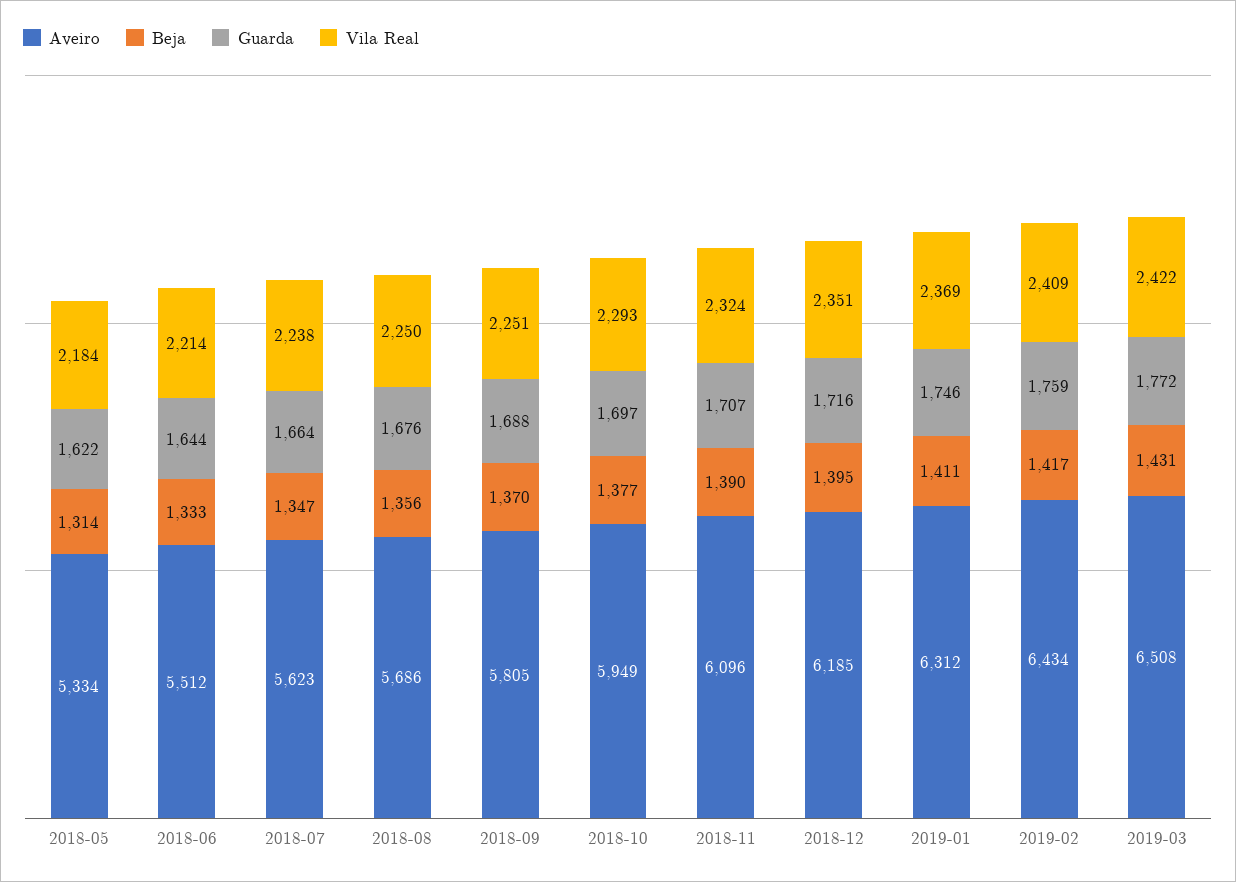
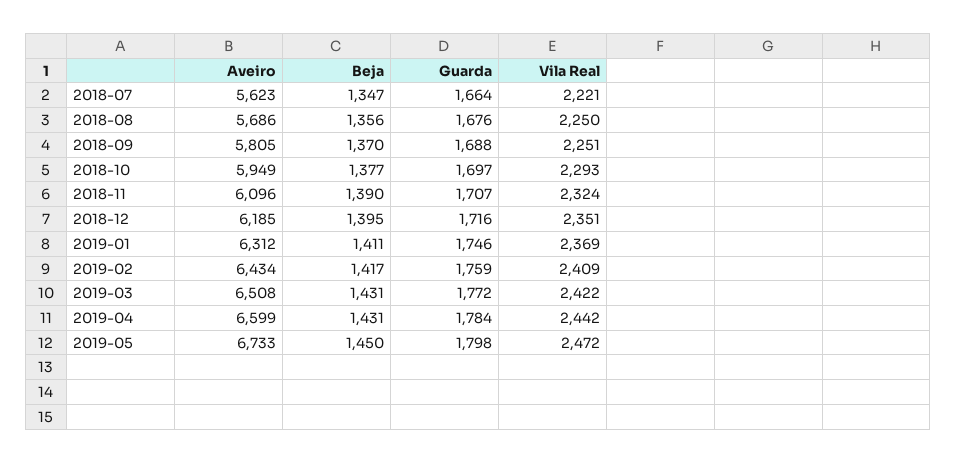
Aveiro, 2018-05: 5334 -> none
Beja, 2018-05: 1314 -> none
Guarda, 2018-05: 1622 -> none
Vila Real, 2018-05: 2184 -> none
Aveiro, 2018-06: 5512 -> none
Beja, 2018-06: 1333 -> none
Guarda, 2018-06: 1644 -> none
Vila Real, 2018-06: 2214 -> none
Vila Real, 2018-07: 2238 -> 2221
Aveiro, 2019-04: none -> 6599
Beja, 2019-04: none -> 1431
Guarda, 2019-04: none -> 1784
Vila Real, 2019-04: none -> 2442
Aveiro, 2019-05: none -> 6733
Beja, 2019-05: none -> 1450
Guarda, 2019-05: none -> 1798
Vila Real, 2019-05: none -> 2472

